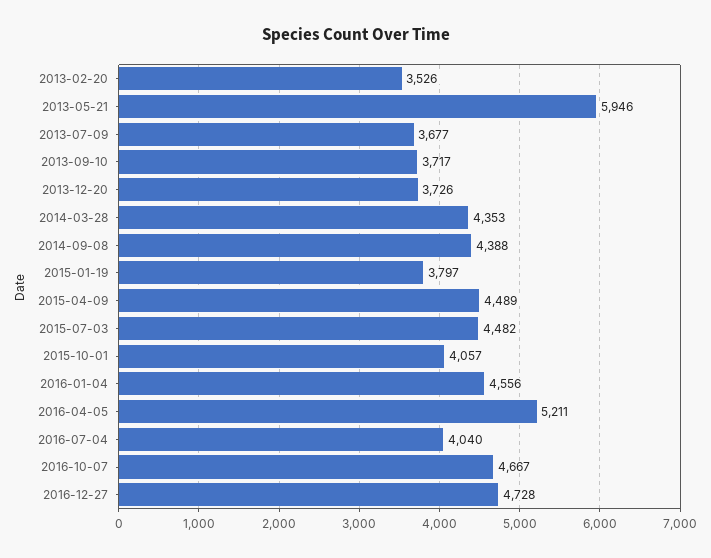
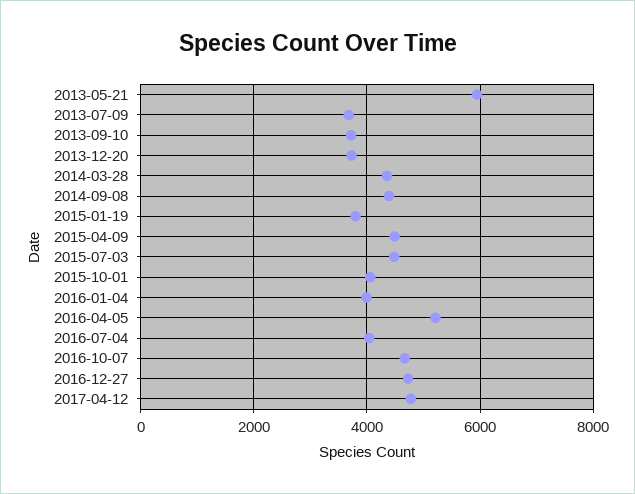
2013-02-20: 3526 -> none
2016-01-04: 4556 -> 4000
2017-04-12: none -> 4800

